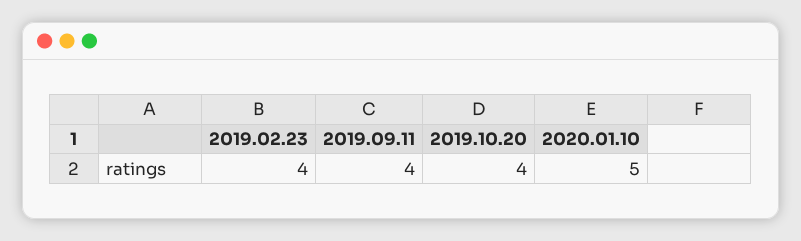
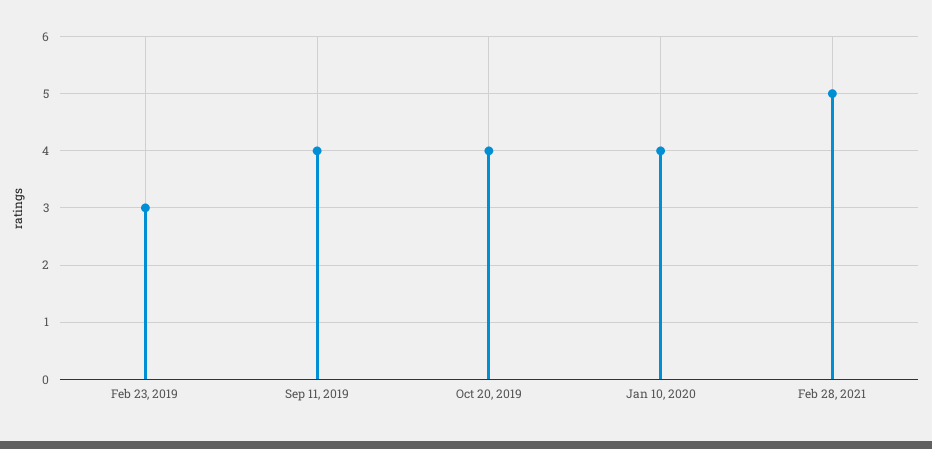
2019.02.23: 4 -> 3
2020.01.10: 5 -> 4
Feb 28, 2021: none -> 5

